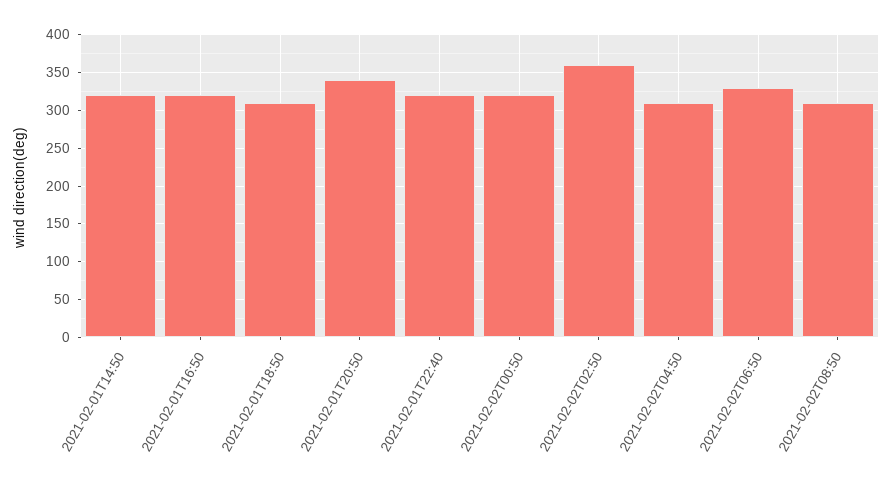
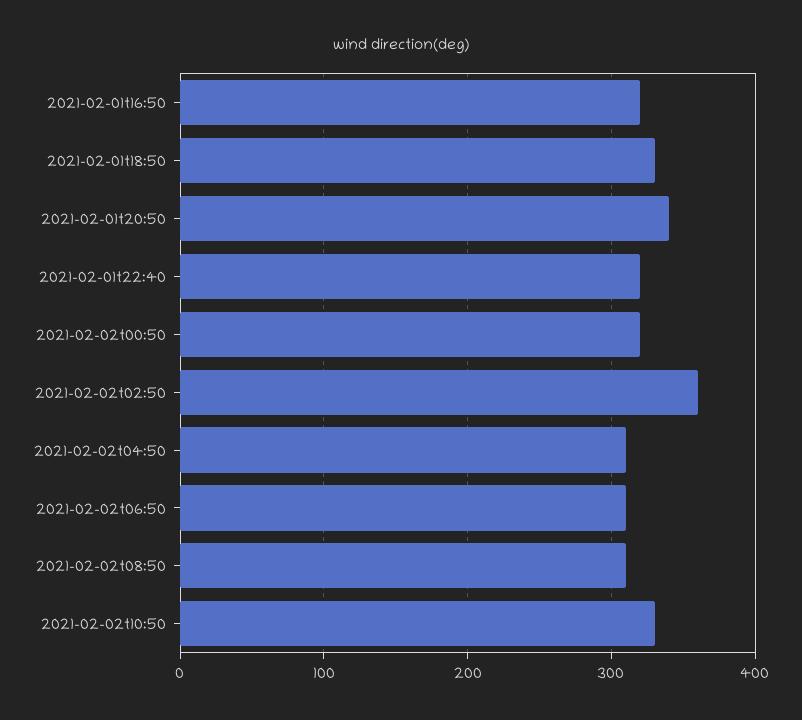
2021-02-01T14:50: 320 -> none
2021-02-01T18:50: 310 -> 330
2021-02-02T06:50: 330 -> 310
2021-02-02t10:50: none -> 330

